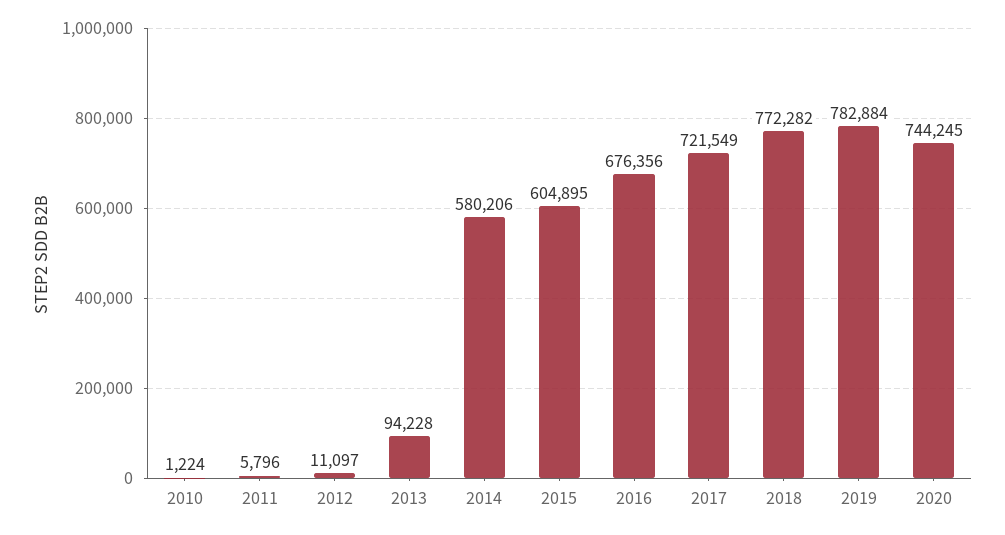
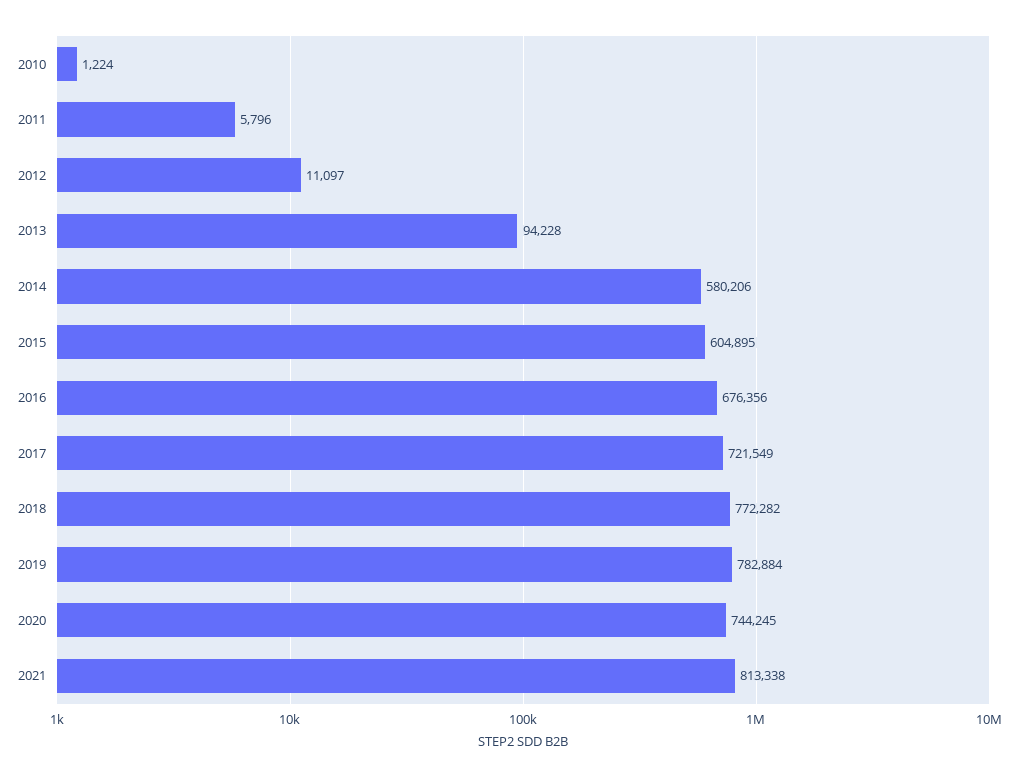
2021: none -> 813338

